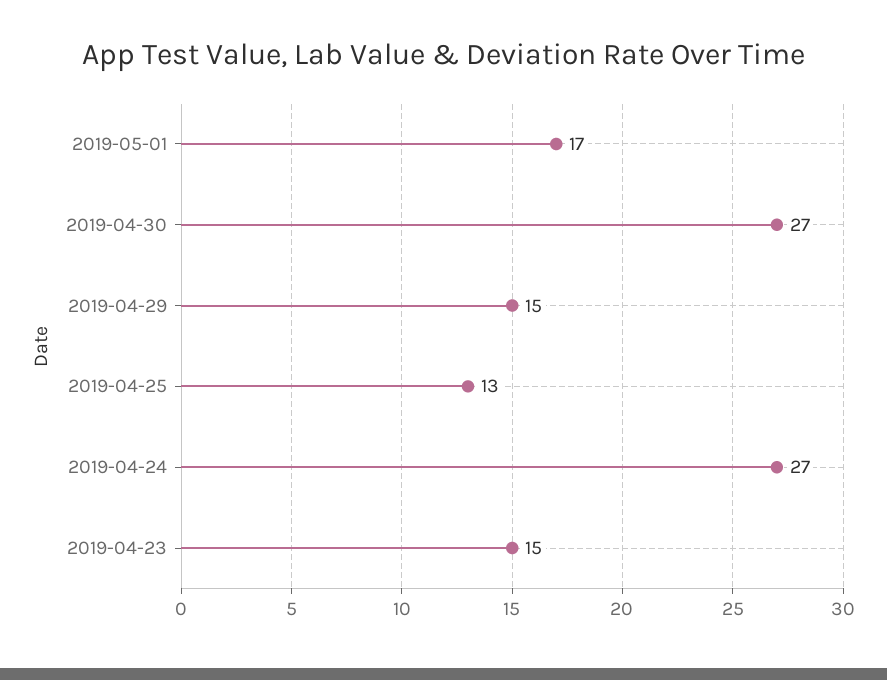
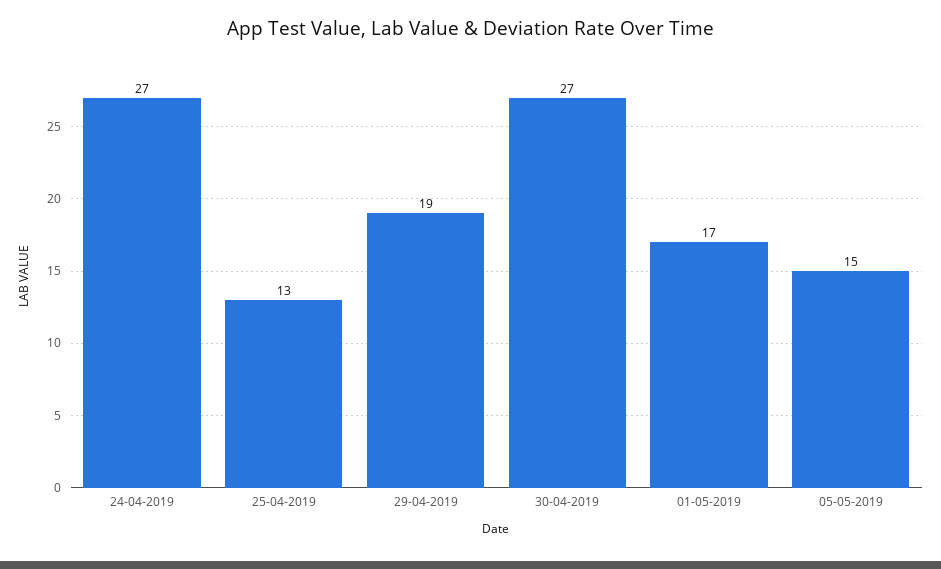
2019-04-29: 15 -> 19
2019-04-23: 15 -> none
05-05-2019: none -> 15

